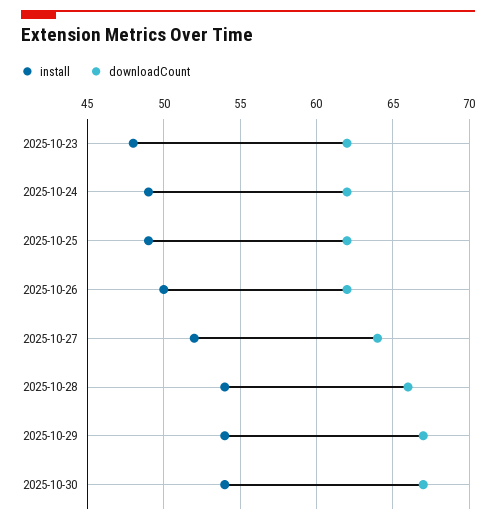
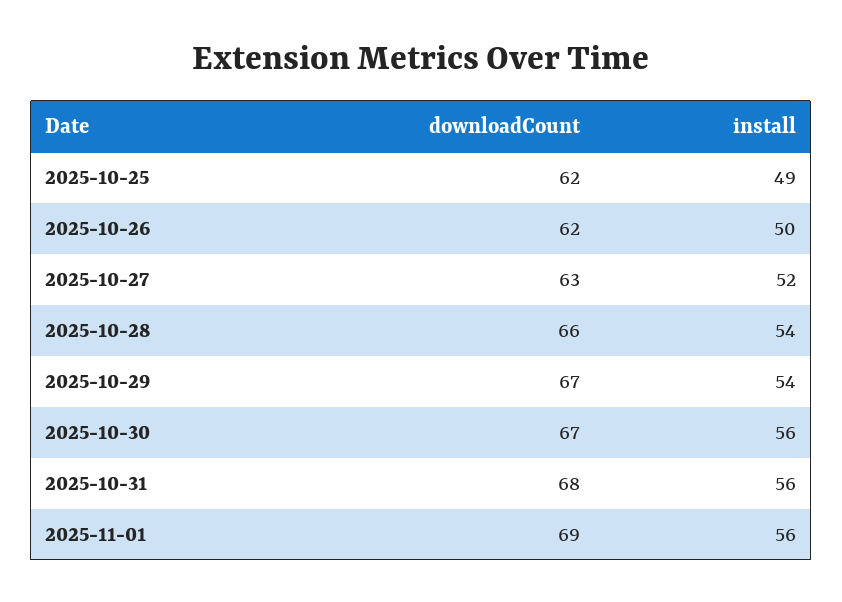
install, 2025-10-23: 48 -> none
downloadCount, 2025-10-23: 62 -> none
install, 2025-10-24: 49 -> none
downloadCount, 2025-10-24: 62 -> none
downloadCount, 2025-10-27: 64 -> 63
install, 2025-10-30: 54 -> 56
downloadCount, 2025-10-31: none -> 68
install, 2025-10-31: none -> 56
downloadCount, 2025-11-01: none -> 69
install, 2025-11-01: none -> 56

